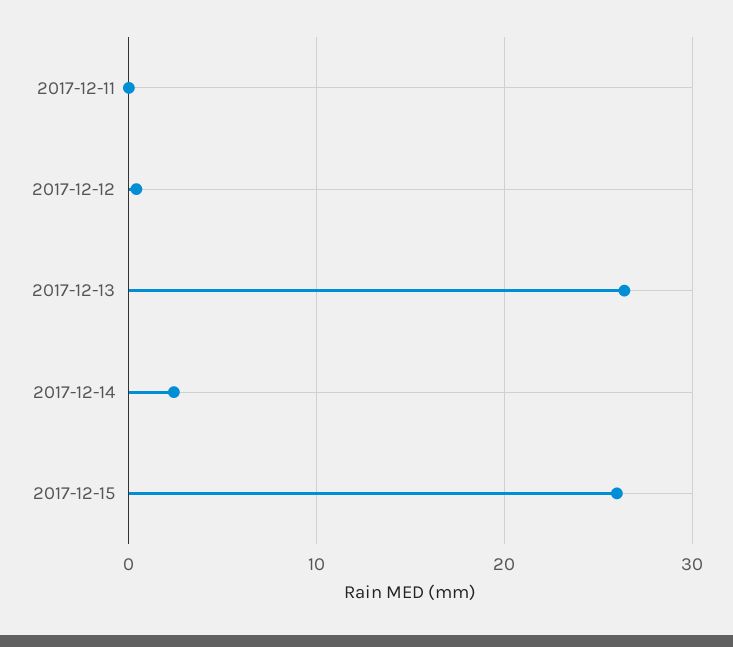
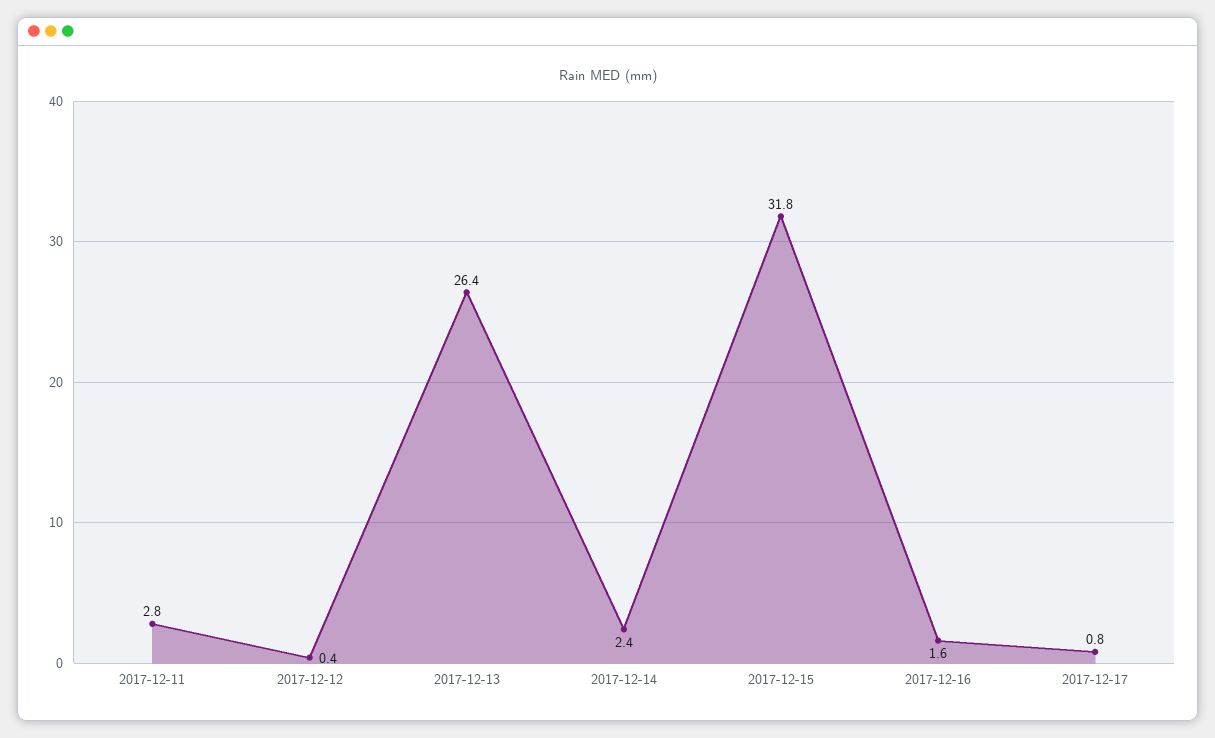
2017-12-11: 0 -> 2.8
2017-12-15: 26 -> 31.8
2017-12-16: none -> 1.6
2017-12-17: none -> 0.8

